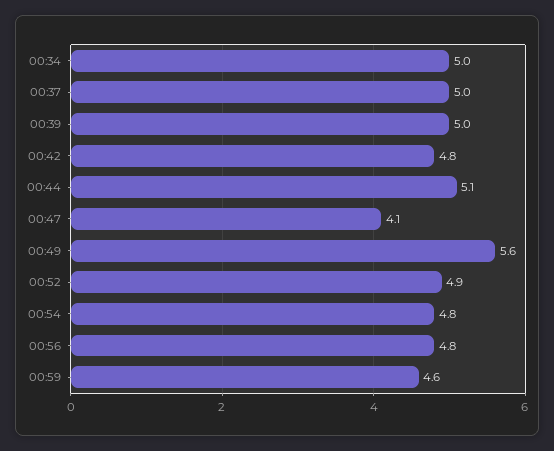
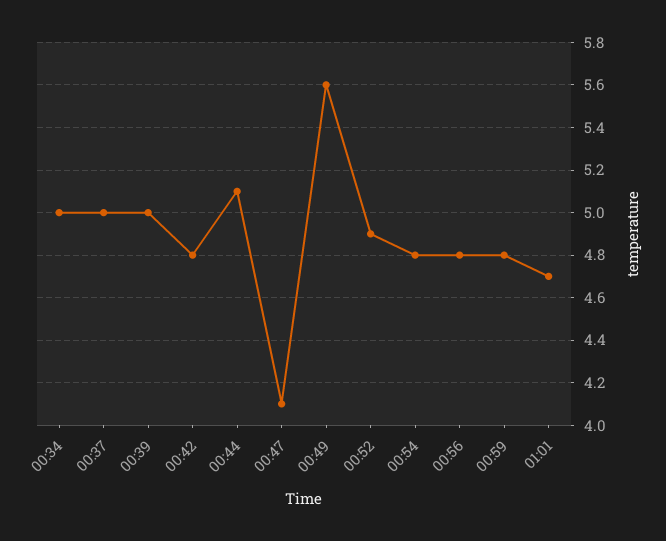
00:59: 4.6 -> 4.8
01:01: none -> 4.7

